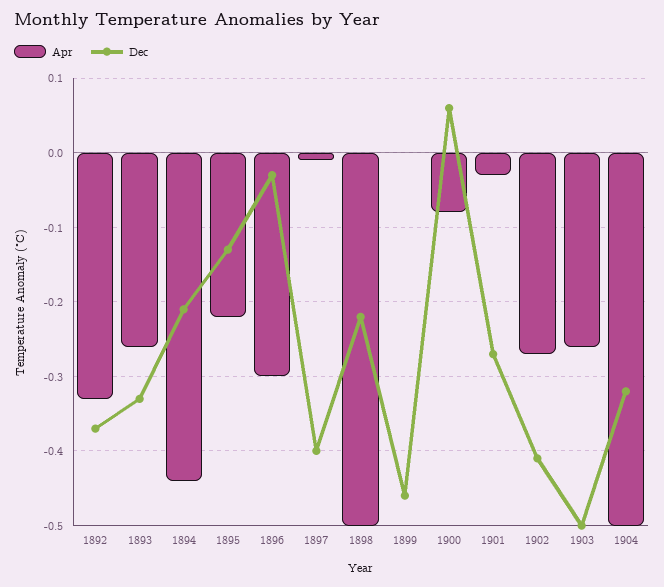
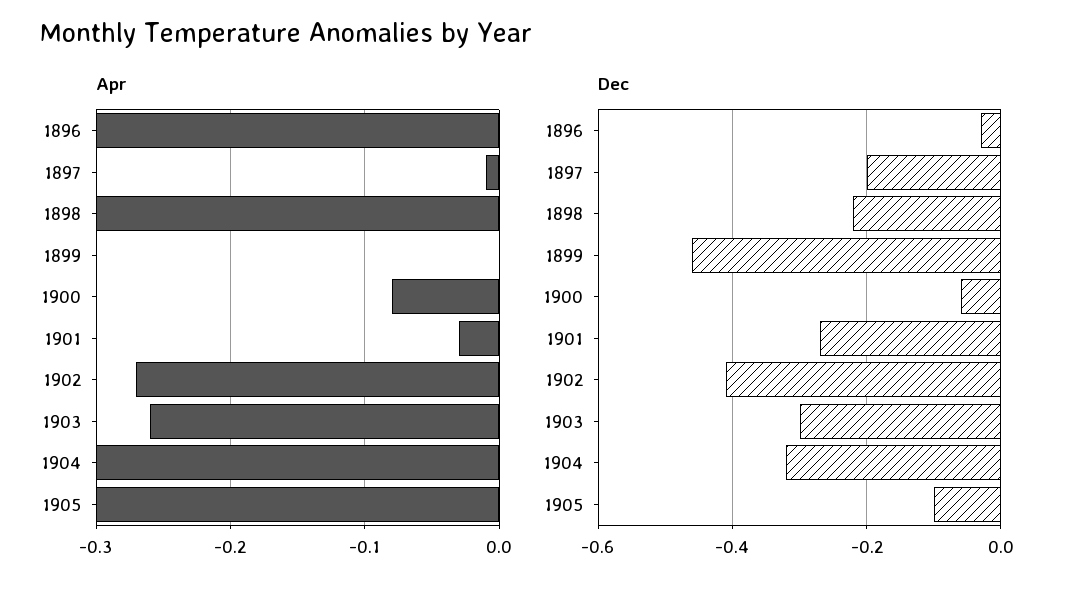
Apr, 1892: -0.33 -> none
Dec, 1892: -0.37 -> none
Apr, 1893: -0.26 -> none
Dec, 1893: -0.33 -> none
Apr, 1894: -0.44 -> none
Dec, 1894: -0.21 -> none
Apr, 1895: -0.22 -> none
Dec, 1895: -0.13 -> none
Dec, 1897: -0.4 -> -0.2
Apr, 1898: -0.5 -> -0.3
Dec, 1900: 0.06 -> -0.05
Dec, 1903: -0.5 -> -0.3
Apr, 1904: -0.5 -> -0.3
Apr, 1905: none -> -0.3
Dec, 1905: none -> -0.1

